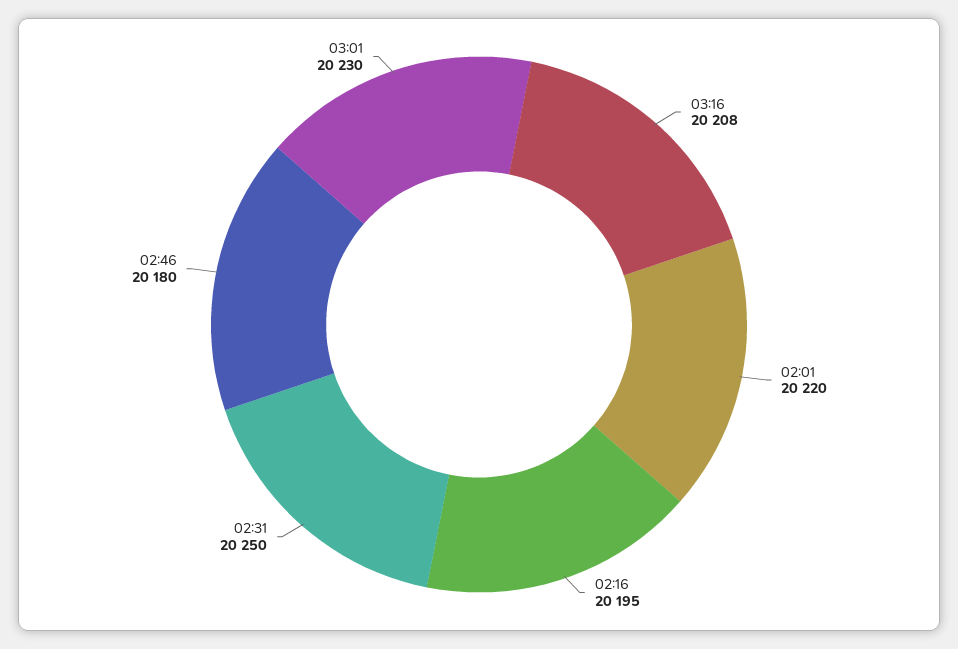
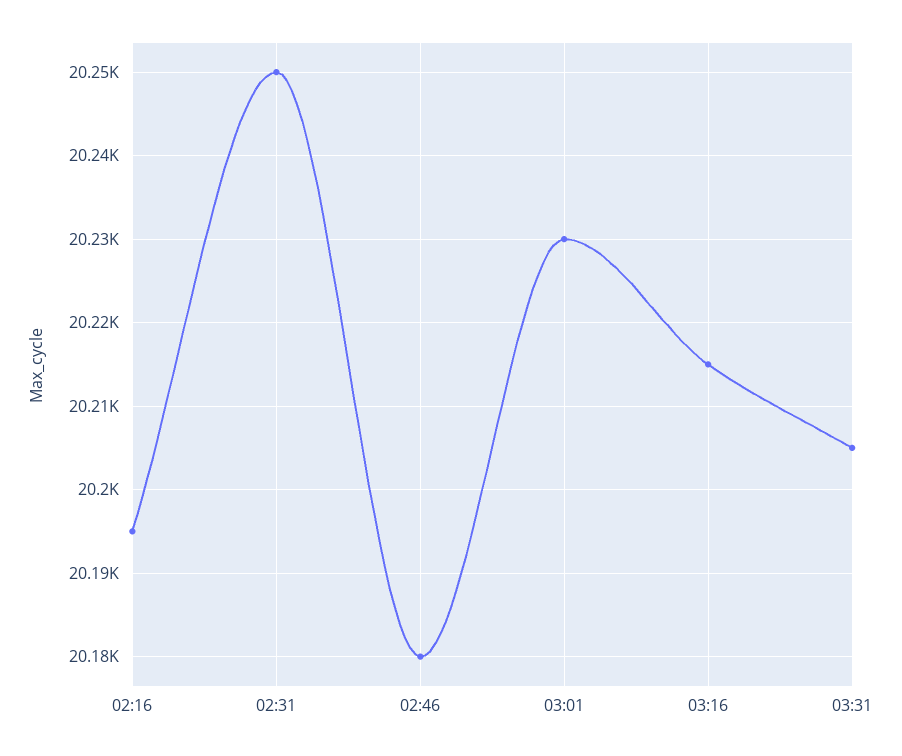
03:16: 20208 -> 20215
02:01: 20220 -> none
03:31: none -> 20205

